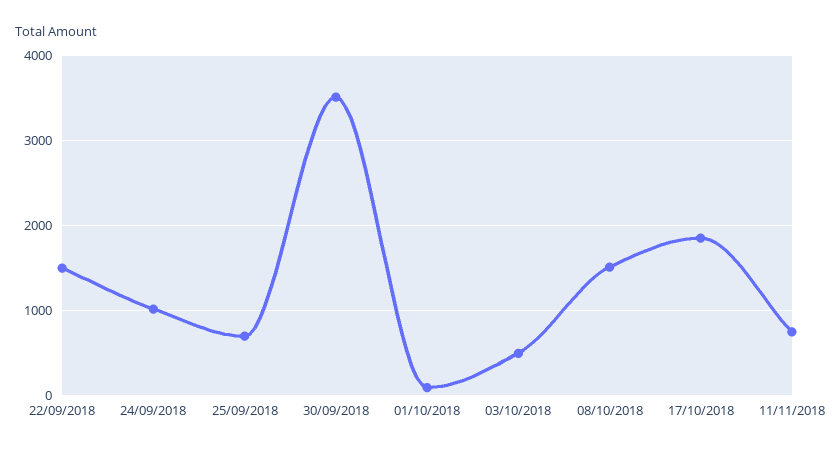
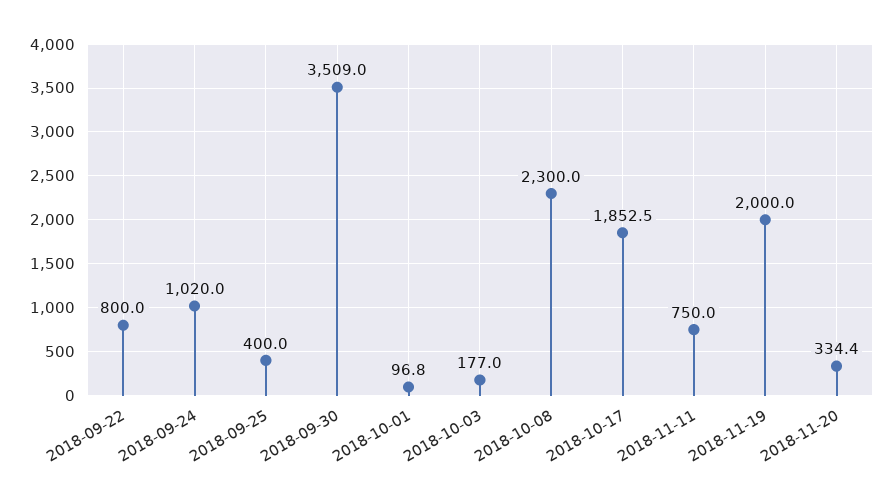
22/09/2018: 1500 -> 800
25/09/2018: 700 -> 400
03/10/2018: 500 -> 177
08/10/2018: 1500 -> 2300
2018-11-19: none -> 2000
2018-11-20: none -> 334.4

